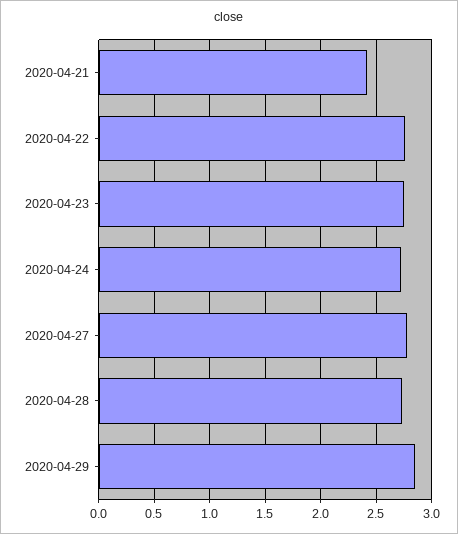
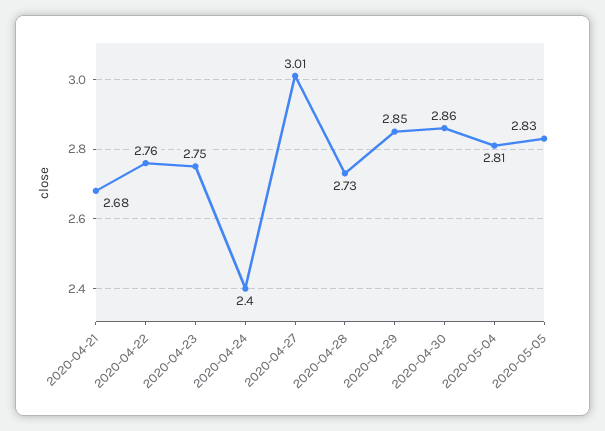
2020-04-21: 2.4 -> 2.68
2020-04-24: 2.7 -> 2.4
2020-04-27: 2.8 -> 3.01
2020-04-30: none -> 2.86
2020-05-04: none -> 2.81
2020-05-05: none -> 2.83

